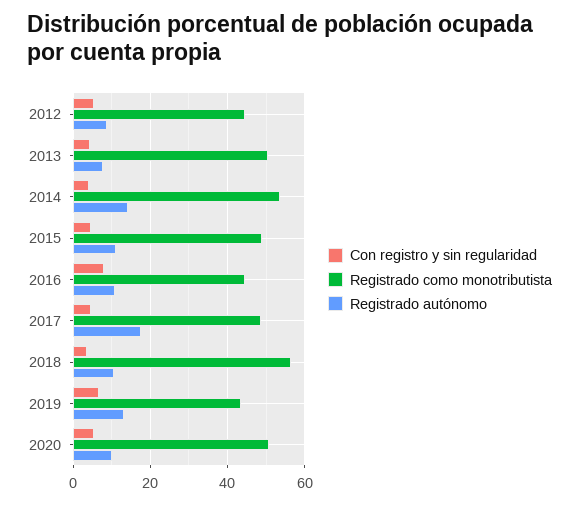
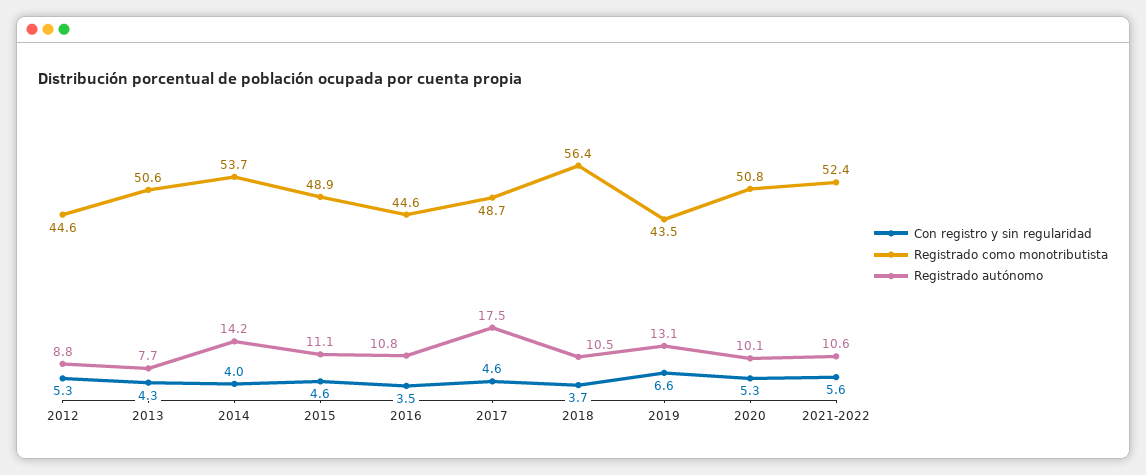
Con registro y sin regularidad, 2016: 8 -> 3.5
Con registro y sin regularidad, 2021-2022: none -> 5.6
Registrado como monotributista, 2021-2022: none -> 52.4
Registrado autónomo, 2021-2022: none -> 10.6

